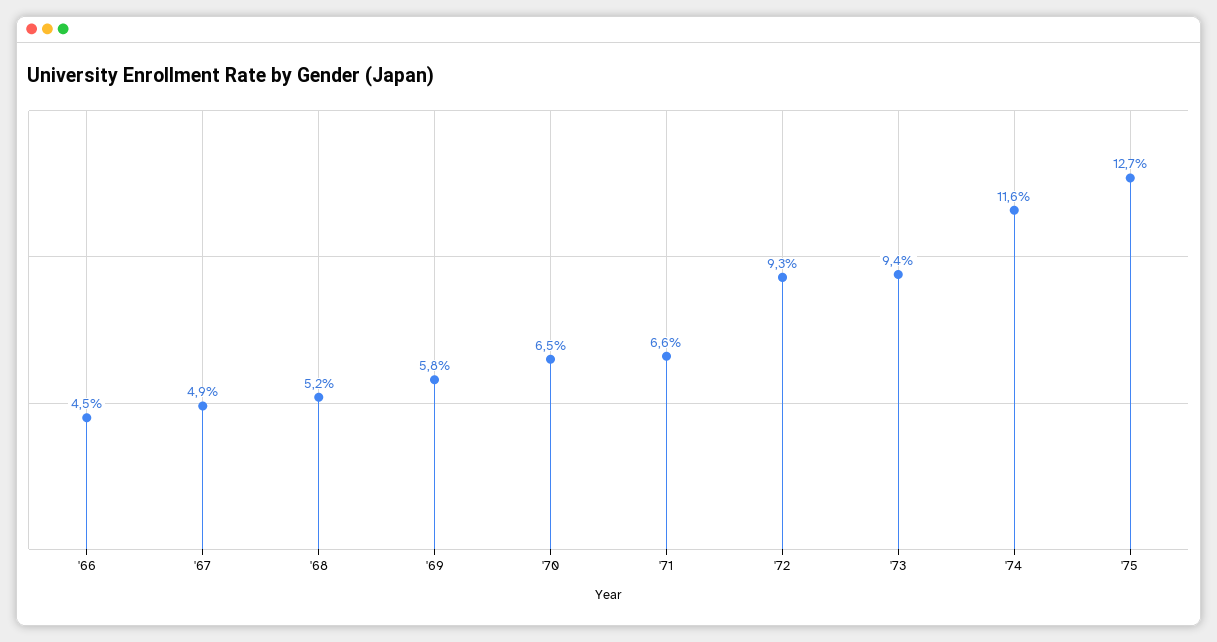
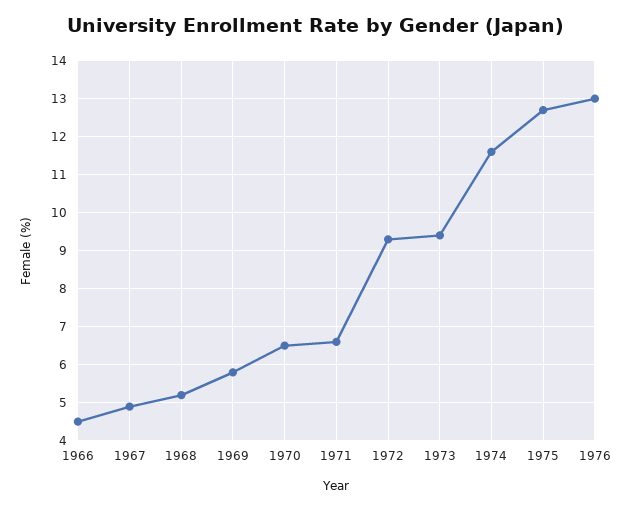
1976: none -> 13

